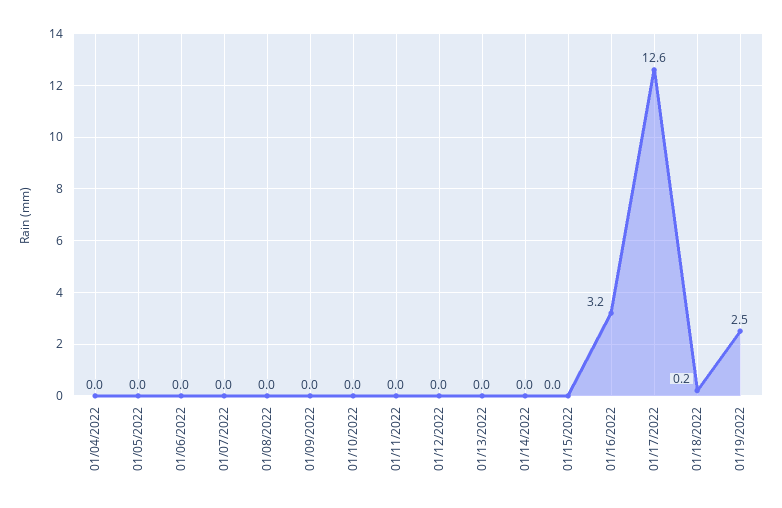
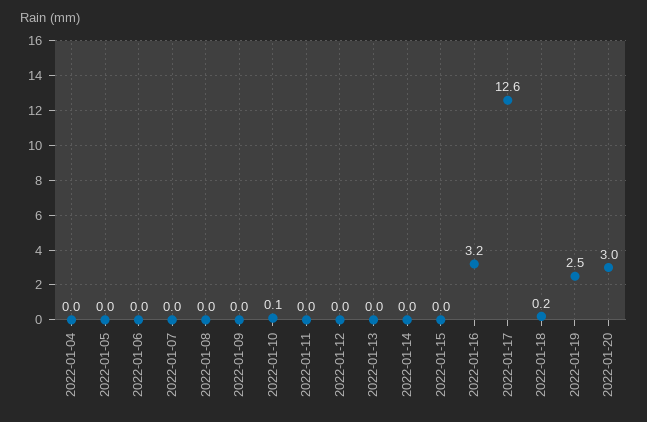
01/10/2022: 0 -> 0.1
2022-01-20: none -> 3

